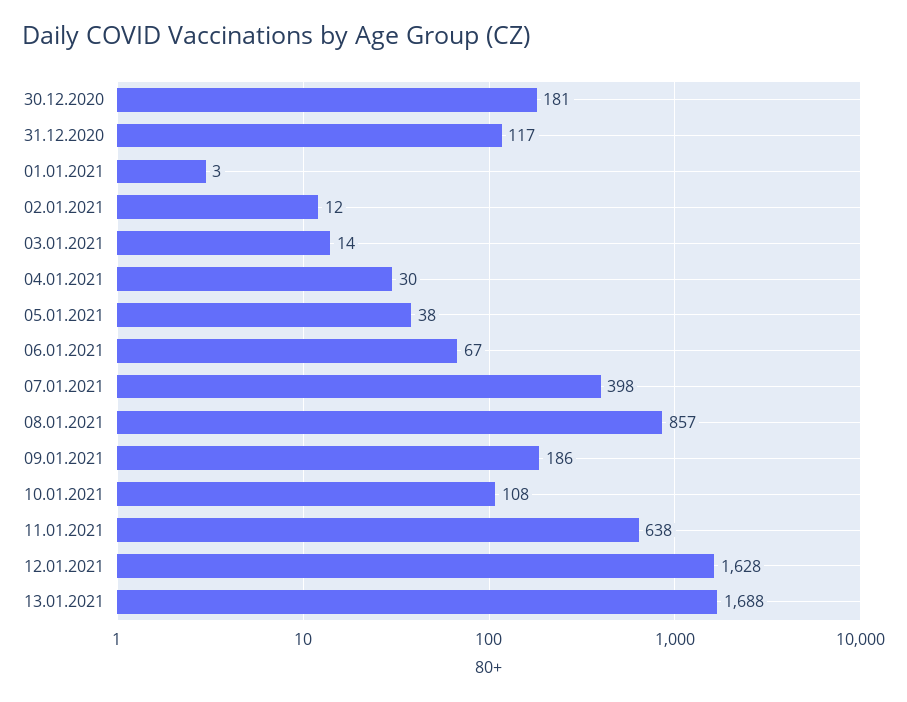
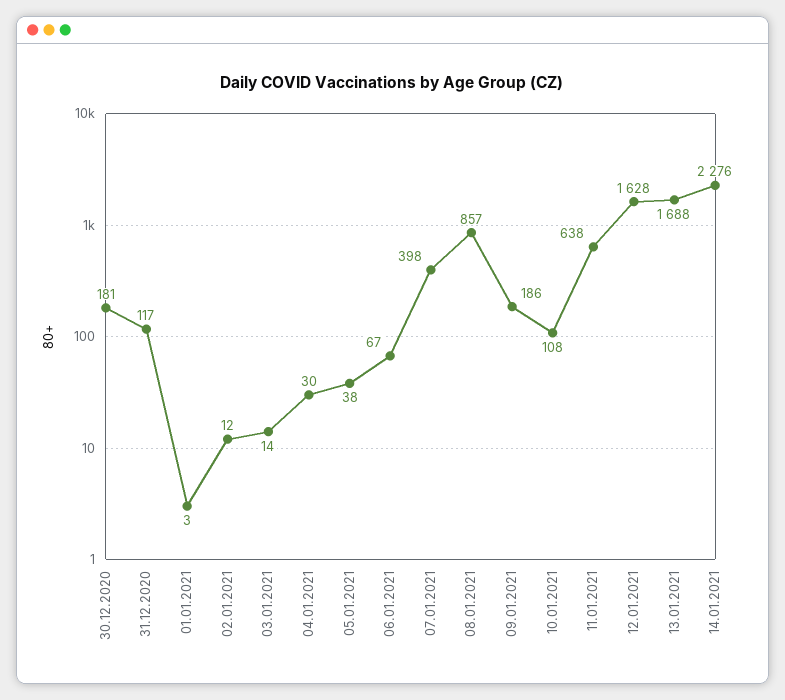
14.01.2021: none -> 2276

